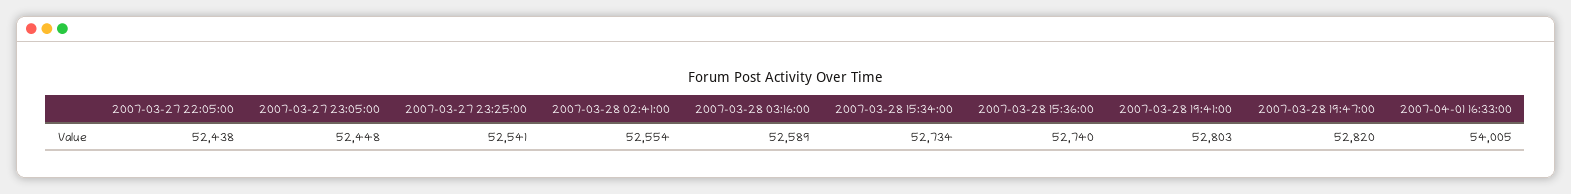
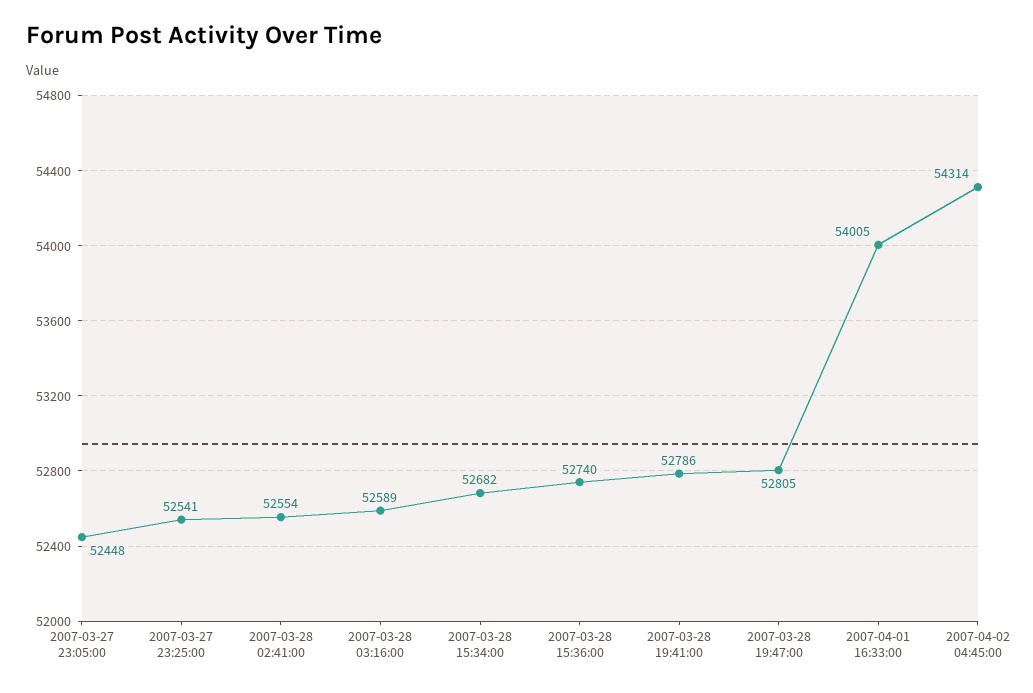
2007-03-27 22:05:00: 52438 -> none
2007-03-28 15:34:00: 52734 -> 52682
2007-03-28 19:41:00: 52803 -> 52786
2007-03-28 19:47:00: 52820 -> 52805
2007-04-02 04:45:00: none -> 54314

